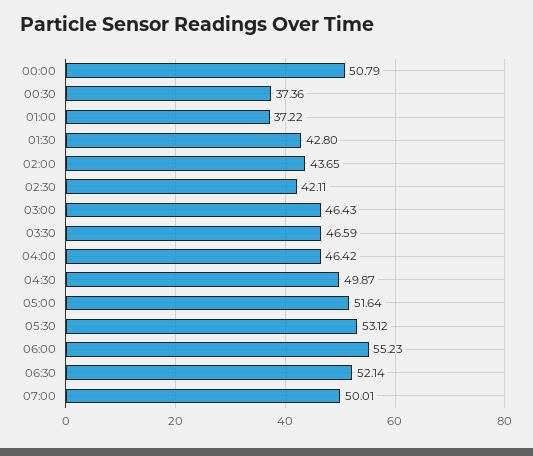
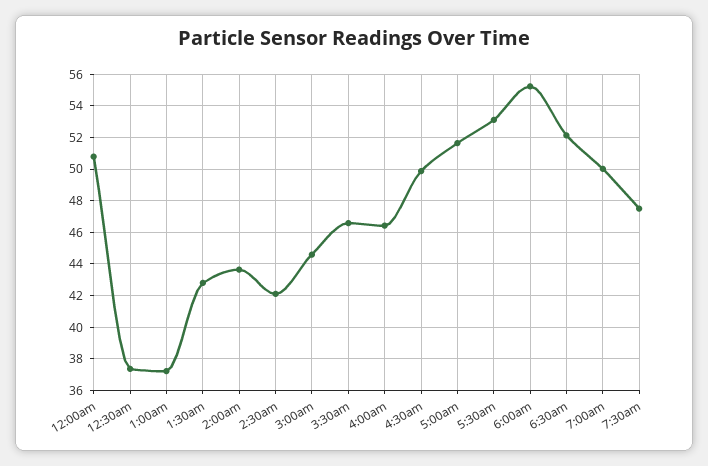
03:00: 46.43 -> 44.5
7:30am: none -> 47.5

